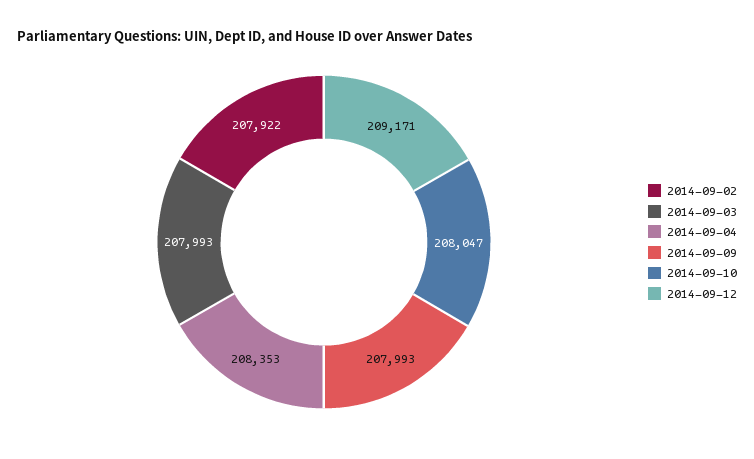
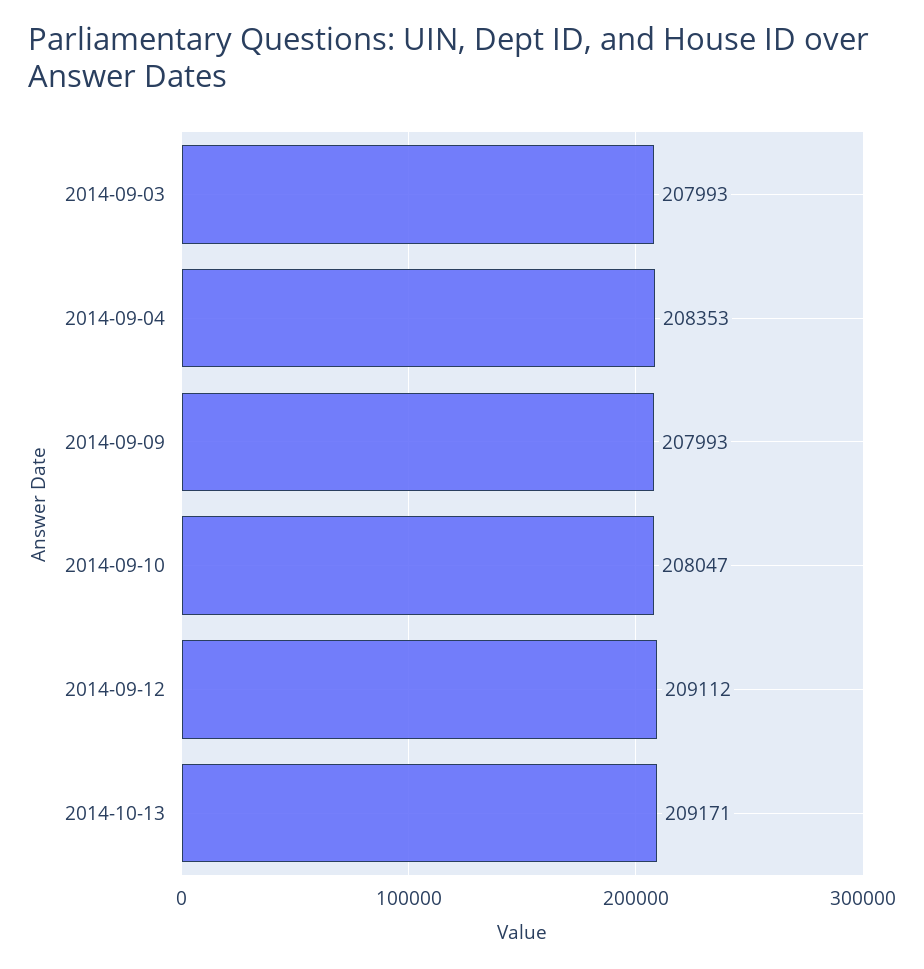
2014-09-02: 207922 -> none
2014-09-12: 209171 -> 209112
2014-10-13: none -> 209171

